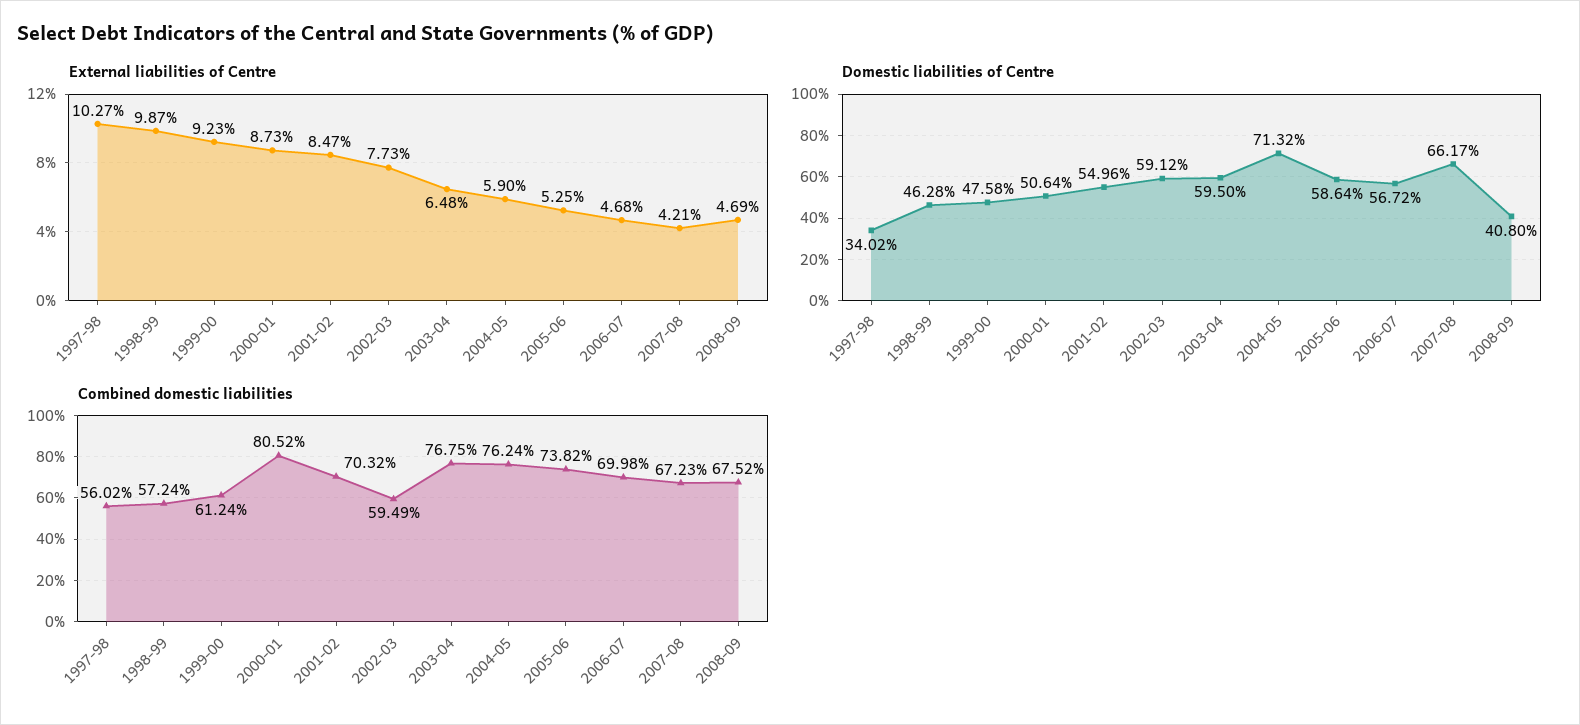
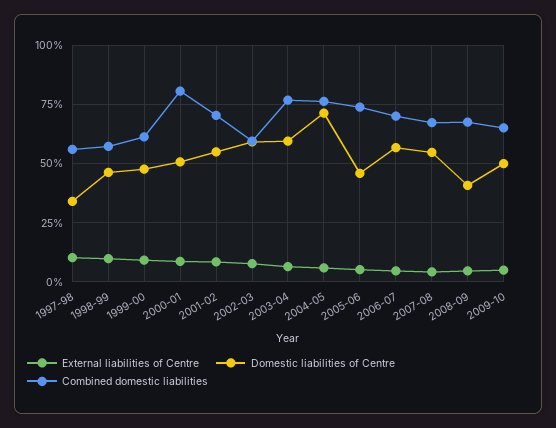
Domestic liabilities of Centre, 2005-06: 58.64 -> 45
Domestic liabilities of Centre, 2007-08: 66.17 -> 55
External liabilities of Centre, 2009-10: none -> 5
Domestic liabilities of Centre, 2009-10: none -> 50
Combined domestic liabilities, 2009-10: none -> 65

